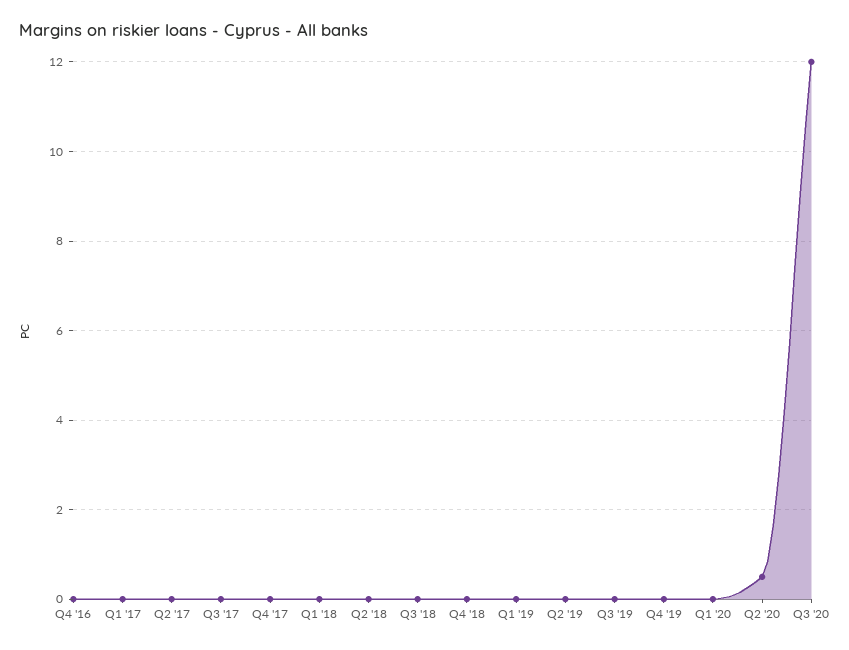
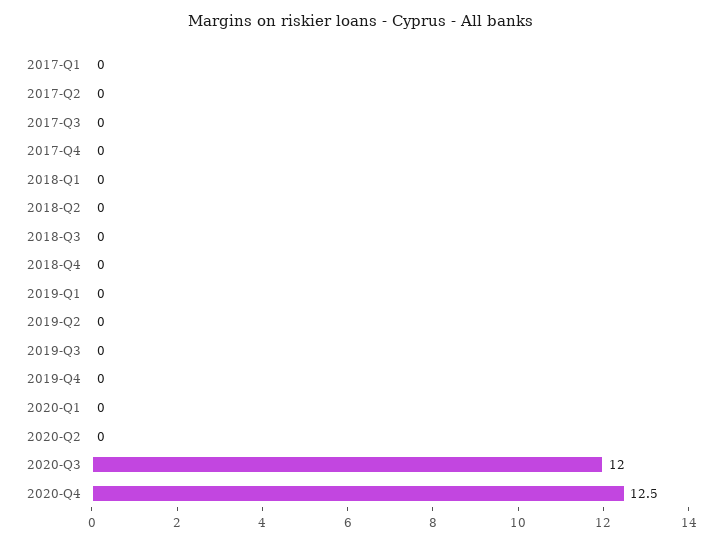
Q4 '16: 0 -> none
Q2 '20: 0.5 -> 0
2020-Q4: none -> 12.5

